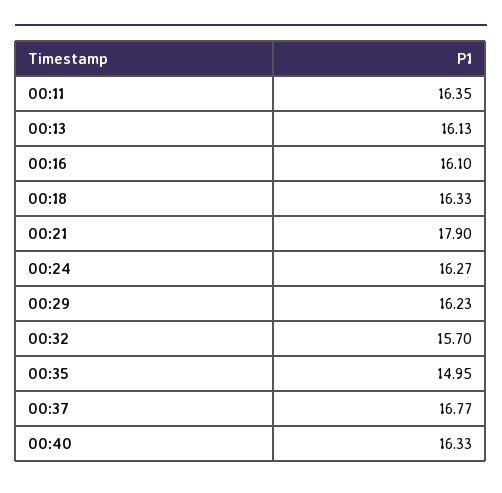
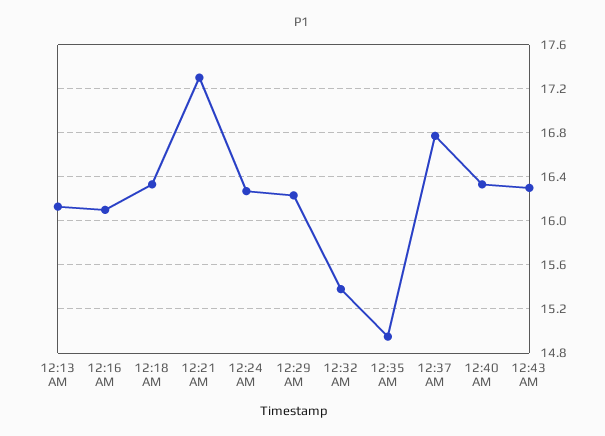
00:11: 16.35 -> none
00:21: 17.9 -> 17.3
00:32: 15.7 -> 15.4
12:43 AM: none -> 16.3

